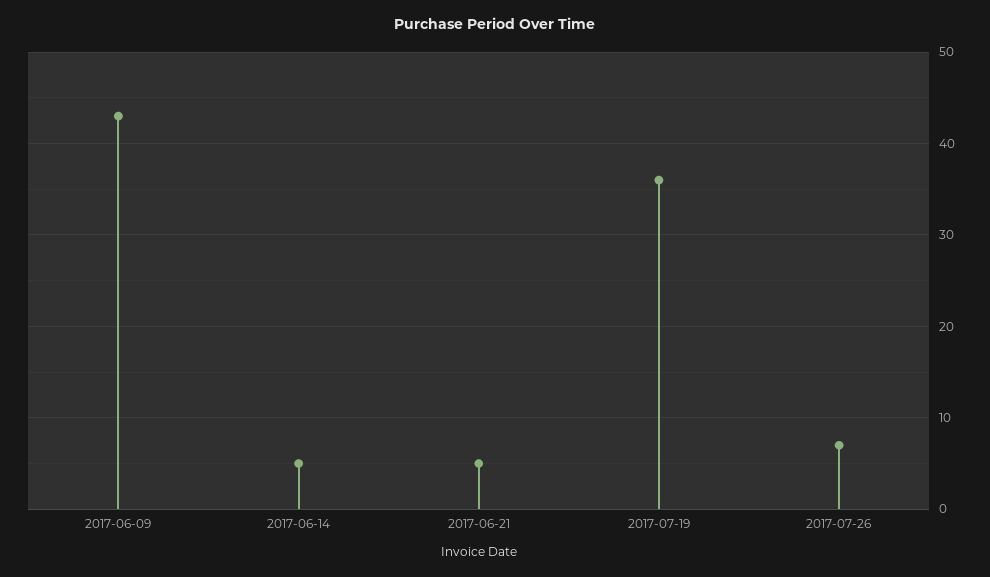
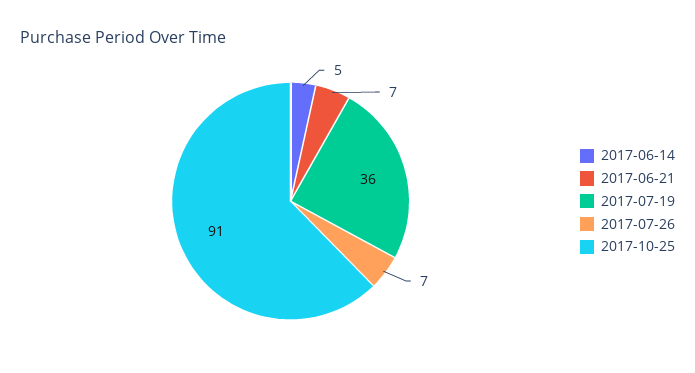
2017-06-09: 43 -> none
2017-06-21: 5 -> 7
2017-10-25: none -> 91

